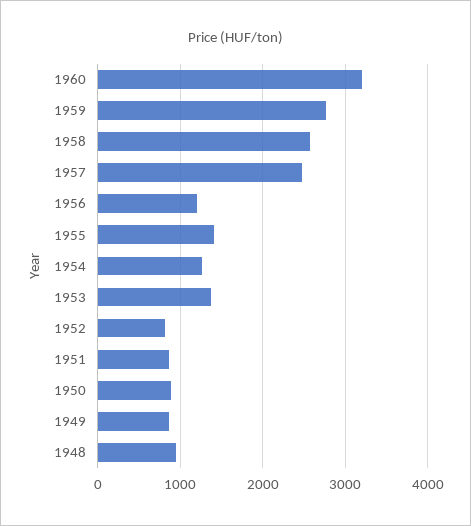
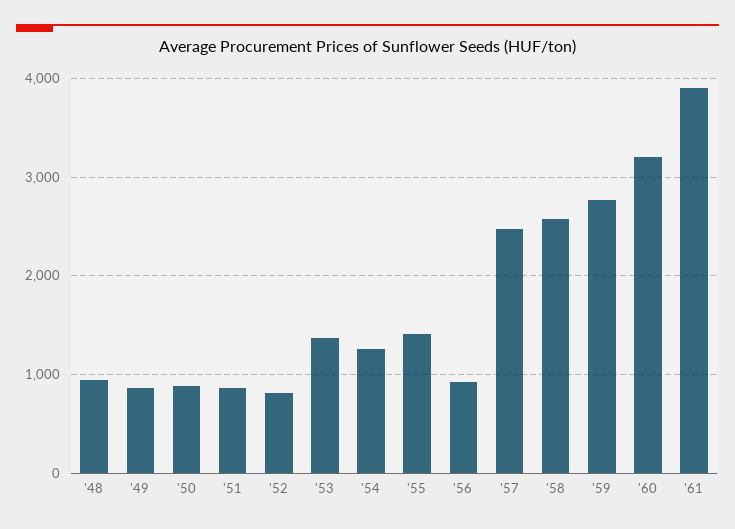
1956: 1200 -> 900
'61: none -> 3900

